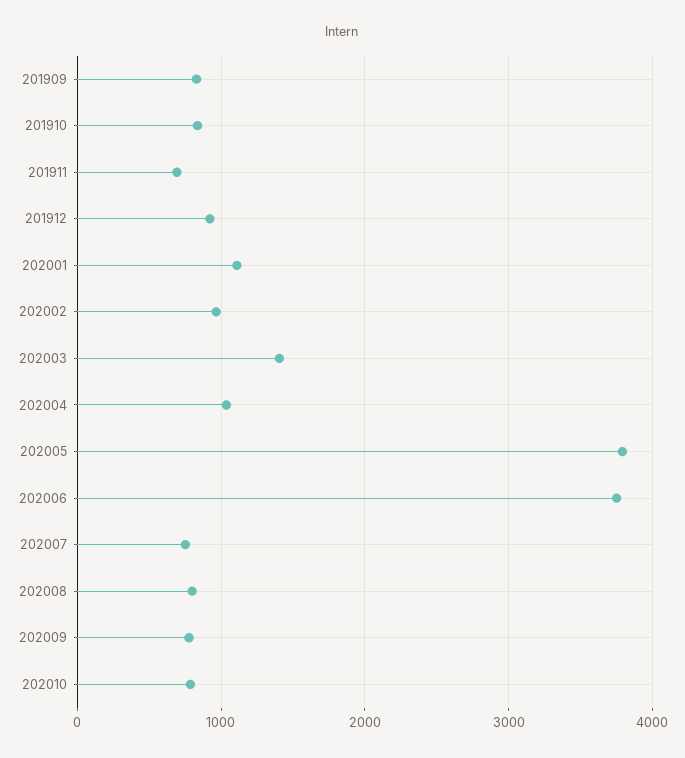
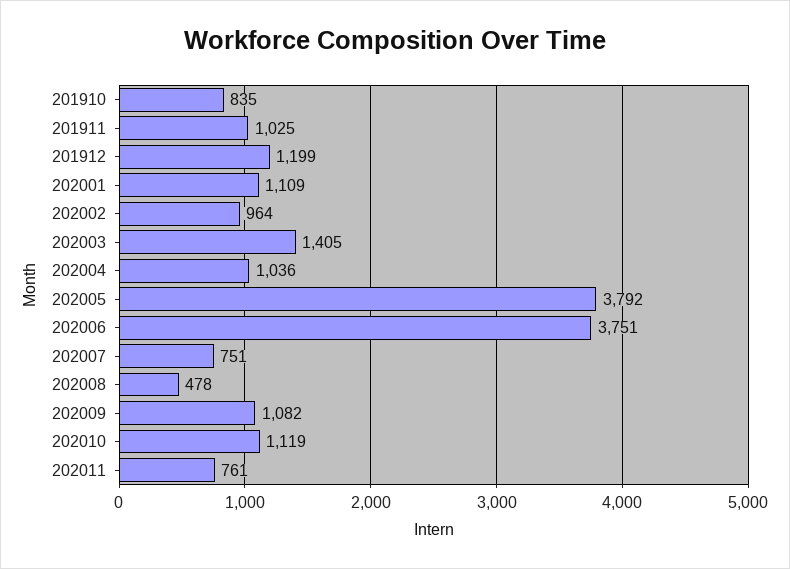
201909: 800 -> none
201911: 700 -> 1025
201912: 900 -> 1199
202008: 800 -> 478
202009: 800 -> 1082
202010: 800 -> 1119
202011: none -> 761

